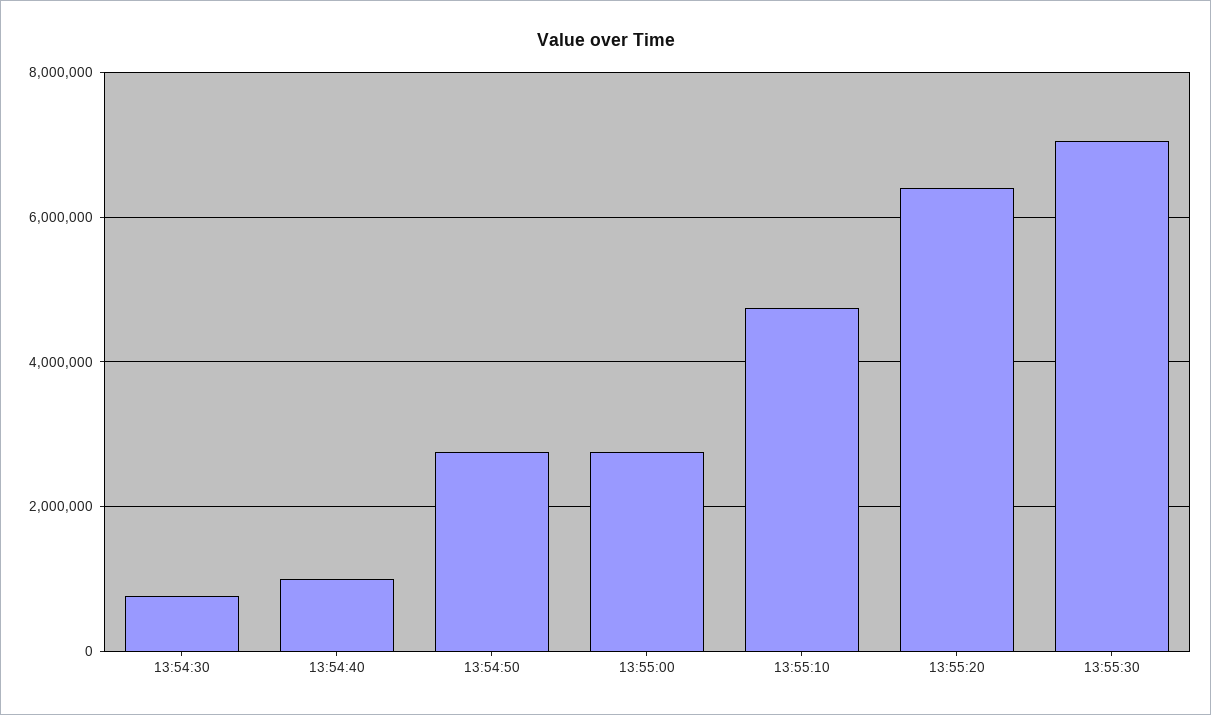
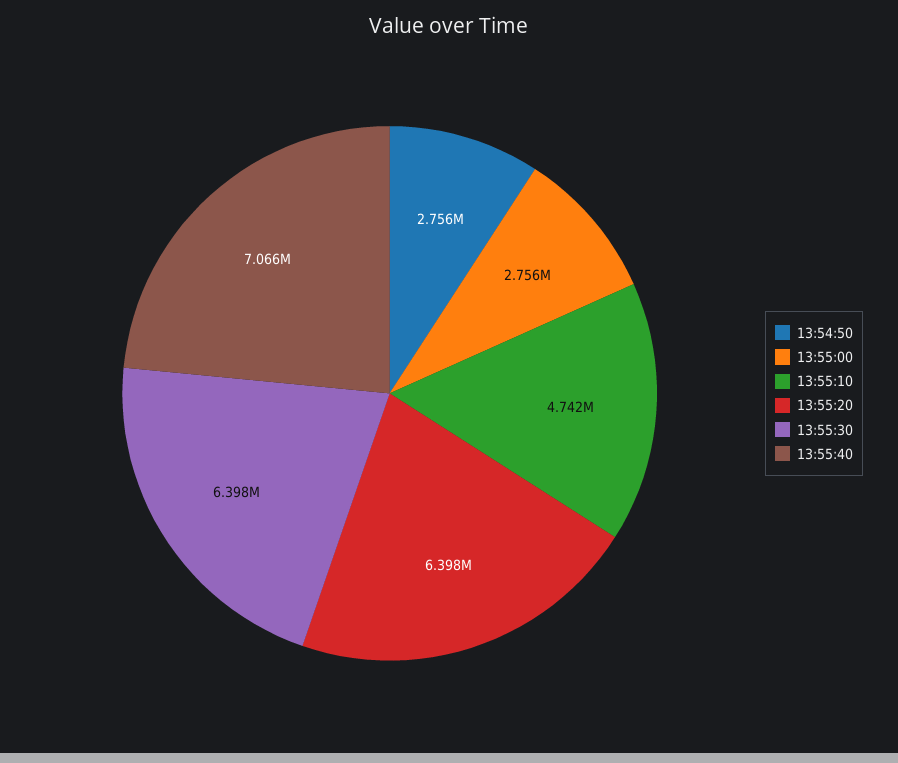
13:54:30: 800000 -> none
13:54:40: 1000000 -> none
13:55:30: 7000000 -> 6398000
13:55:40: none -> 7066000

